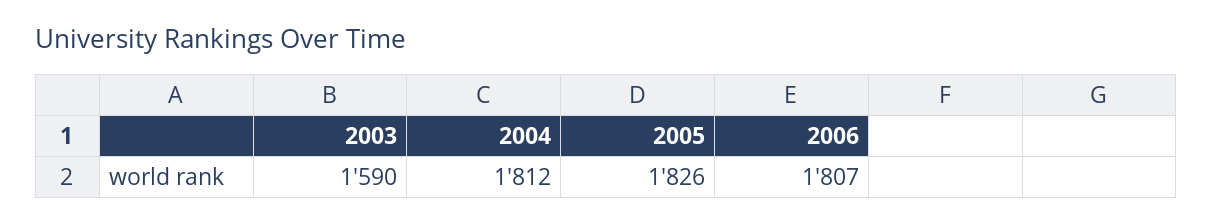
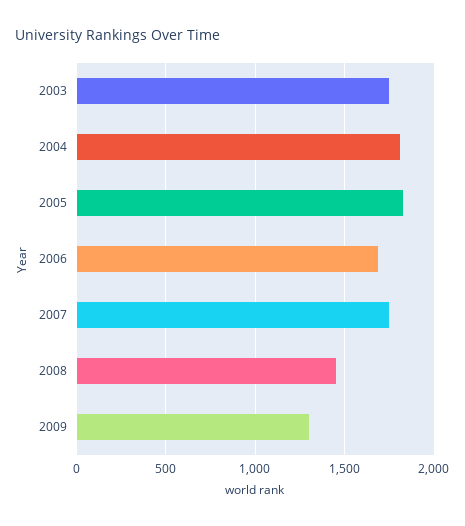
2003: 1590 -> 1750
2006: 1807 -> 1700
2007: none -> 1750
2008: none -> 1450
2009: none -> 1300

